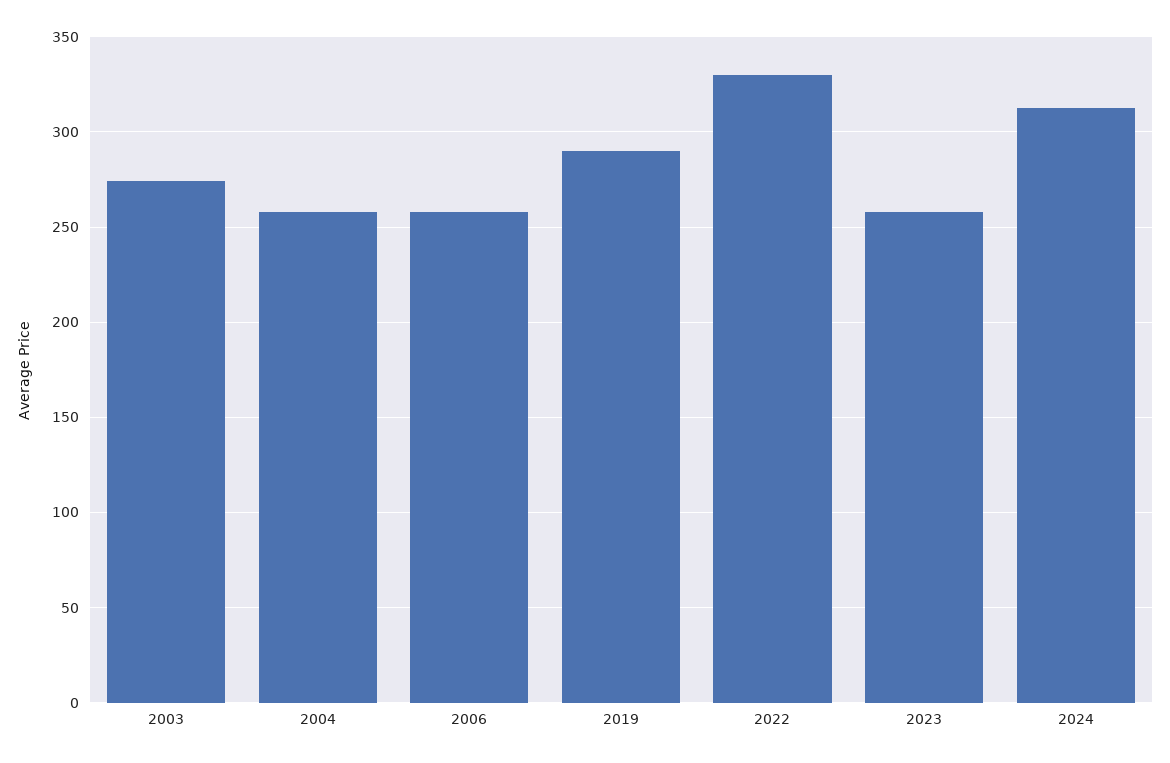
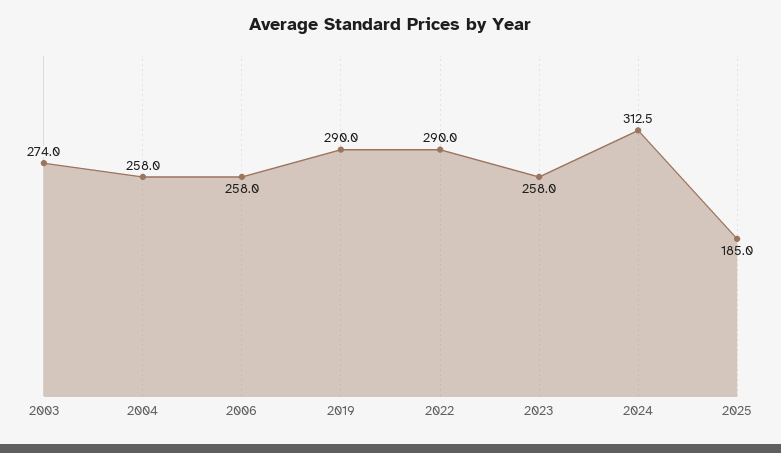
2022: 330 -> 290
2025: none -> 185

